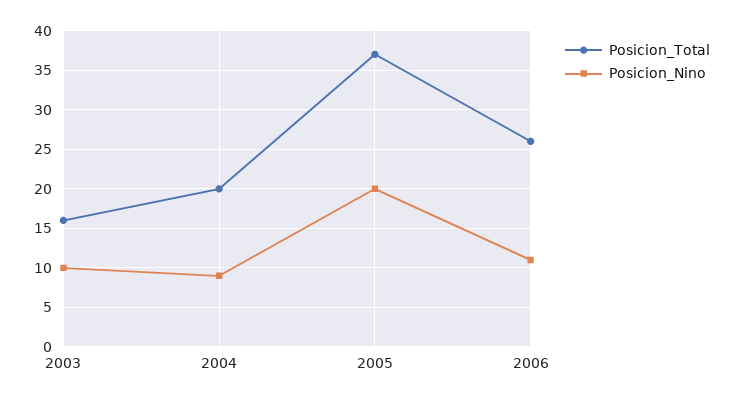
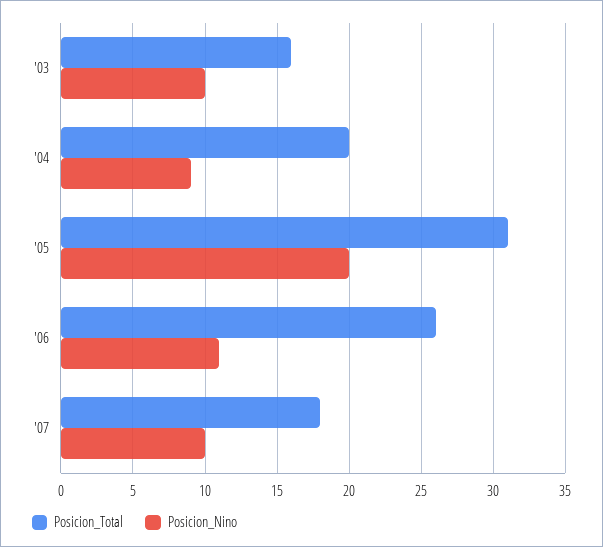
Posicion_Total, 2005: 37 -> 31
Posicion_Total, '07: none -> 18
Posicion_Nino, '07: none -> 10

